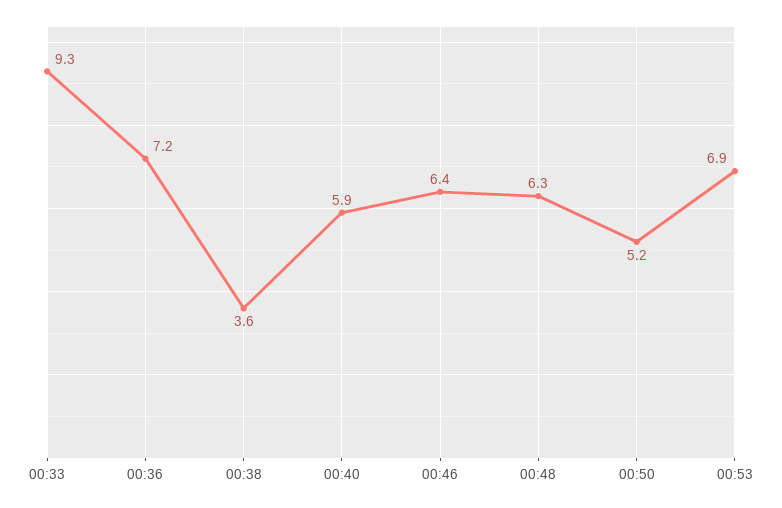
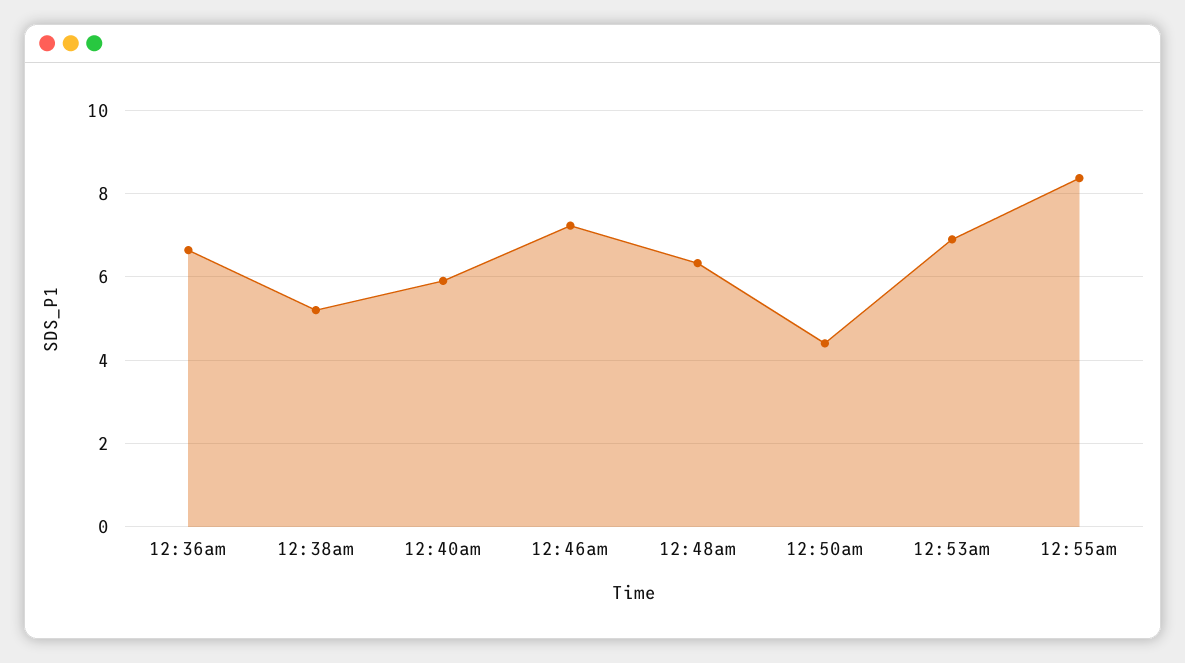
00:33: 9.3 -> none
00:36: 7.2 -> 6.6
00:38: 3.6 -> 5.2
00:46: 6.4 -> 7.2
00:50: 5.2 -> 4.4
12:55am: none -> 8.4

